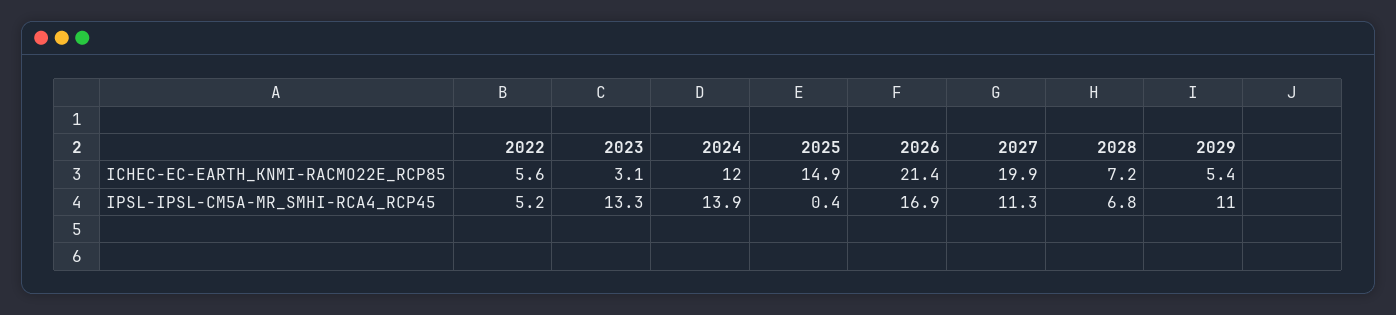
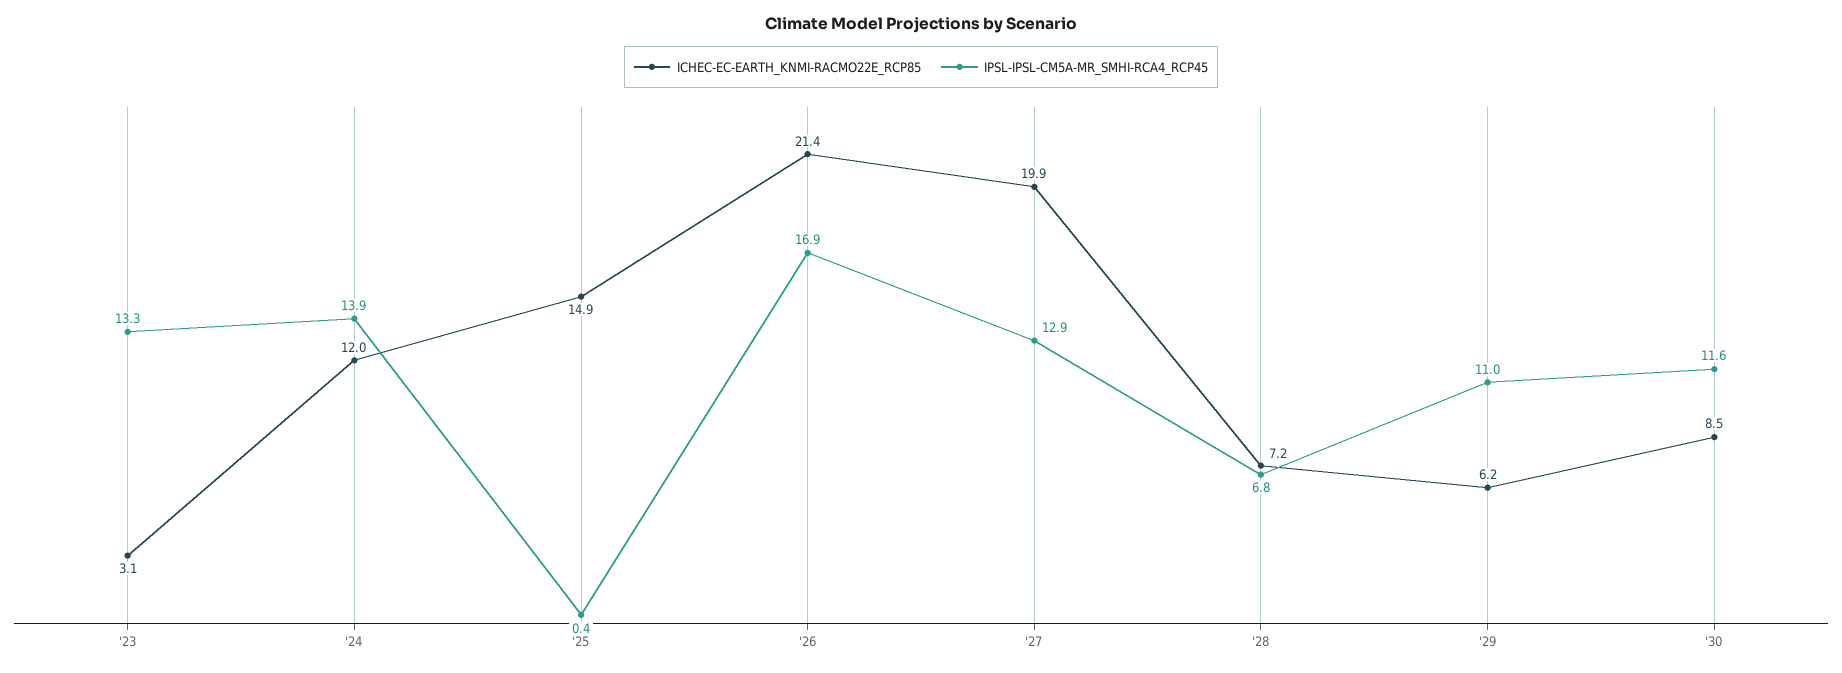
ICHEC-EC-EARTH_KNMI-RACMO22E_RCP85, 2022: 5.6 -> none
ICHEC-EC-EARTH_KNMI-RACMO22E_RCP85, 2029: 5.4 -> 6.2
IPSL-IPSL-CM5A-MR_SMHI-RCA4_RCP45, 2022: 5.2 -> none
IPSL-IPSL-CM5A-MR_SMHI-RCA4_RCP45, 2027: 11.3 -> 12.9
ICHEC-EC-EARTH_KNMI-RACMO22E_RCP85, '30: none -> 8.5
IPSL-IPSL-CM5A-MR_SMHI-RCA4_RCP45, '30: none -> 11.6

